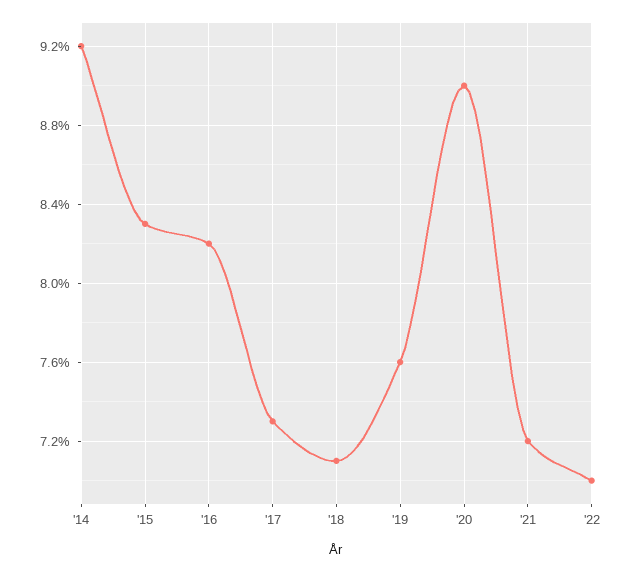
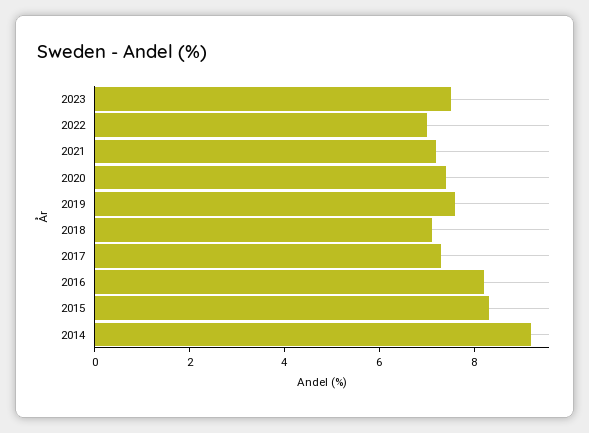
'20: 9 -> 7.5
2023: none -> 7.5

